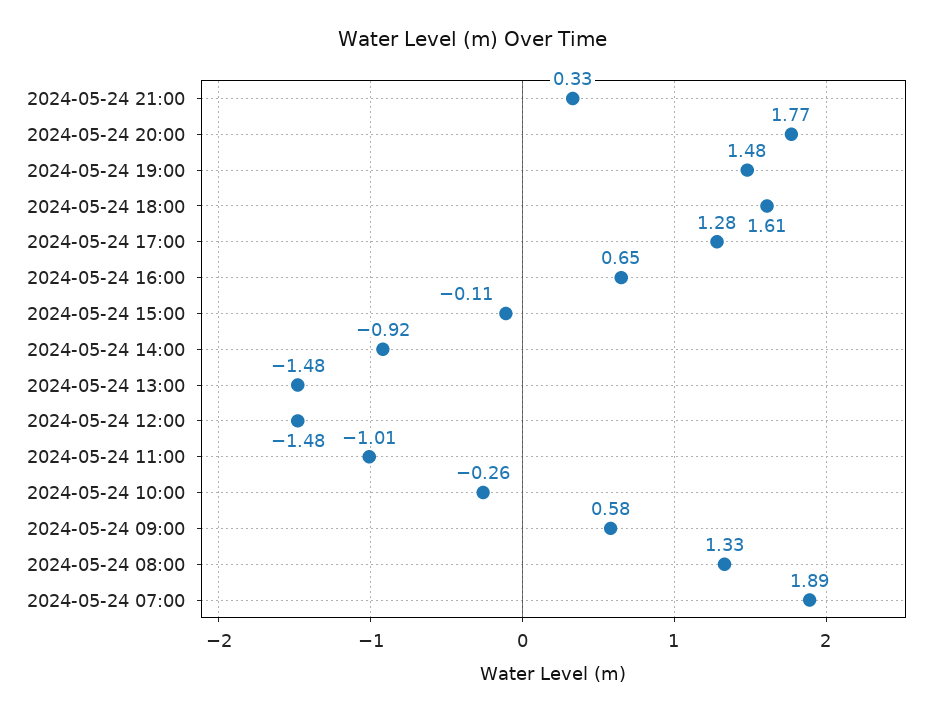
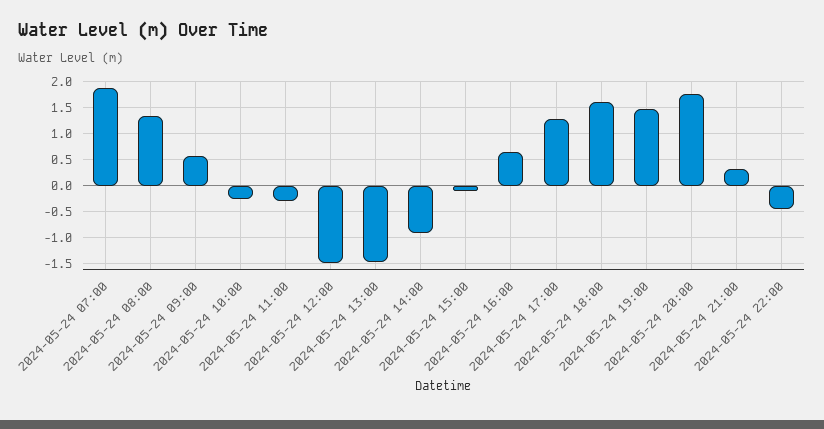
2024-05-24 11:00: -1.01 -> -0.25
2024-05-24 22:00: none -> -0.5

